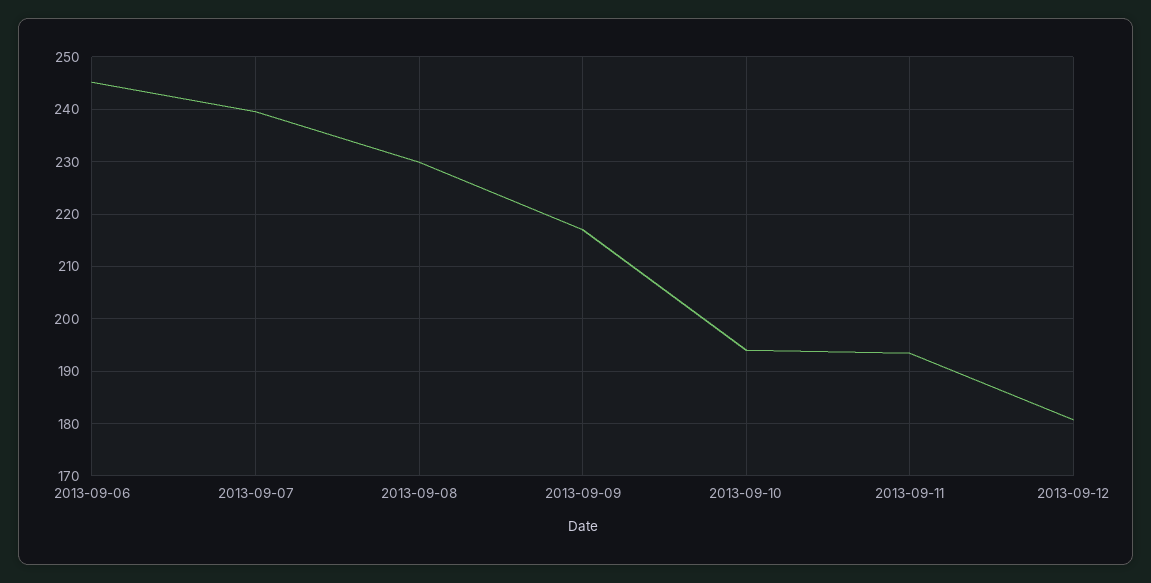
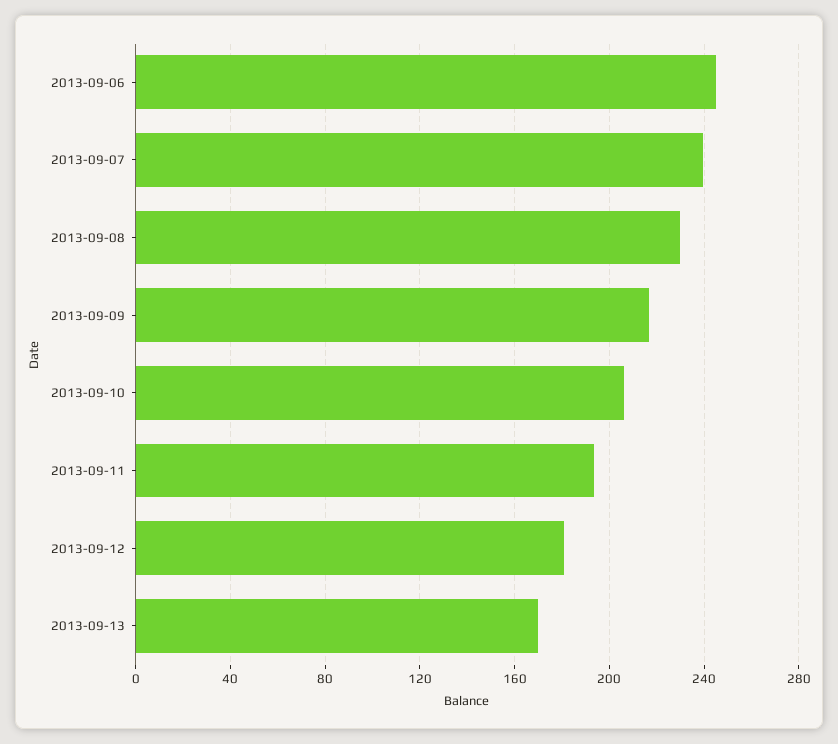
2013-09-10: 194 -> 205
2013-09-13: none -> 170

